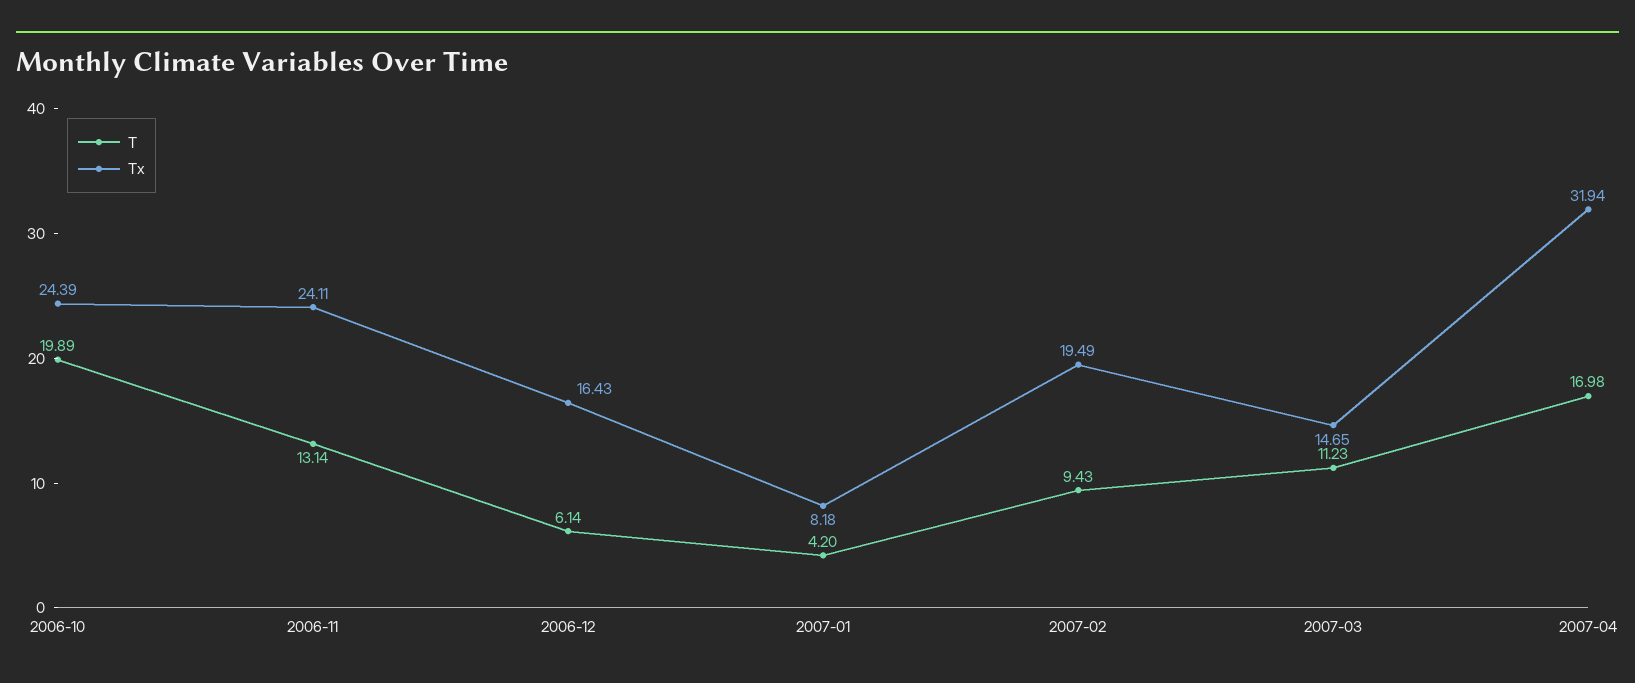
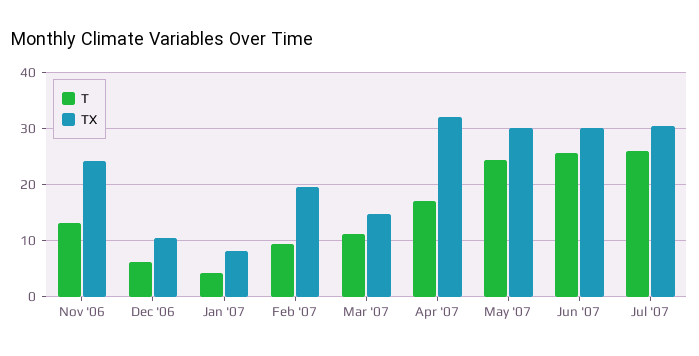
T, 2006-10: 19.89 -> none
Tx, 2006-10: 24.39 -> none
Tx, 2006-12: 16.43 -> 10
T, May '07: none -> 24
Tx, May '07: none -> 30
T, Jun '07: none -> 26
Tx, Jun '07: none -> 30
T, Jul '07: none -> 26
Tx, Jul '07: none -> 30

